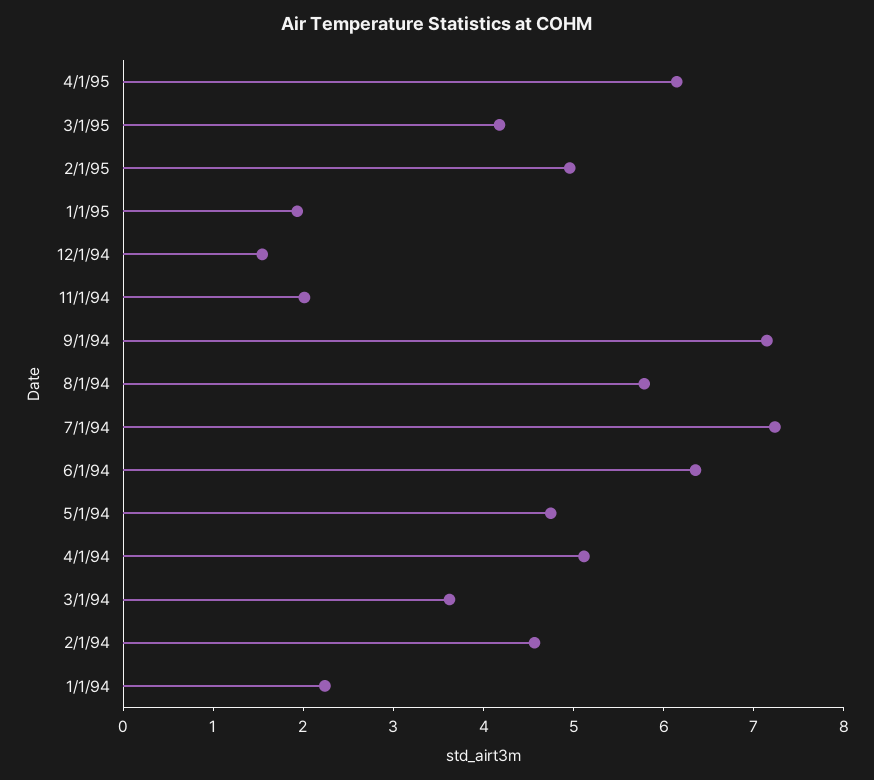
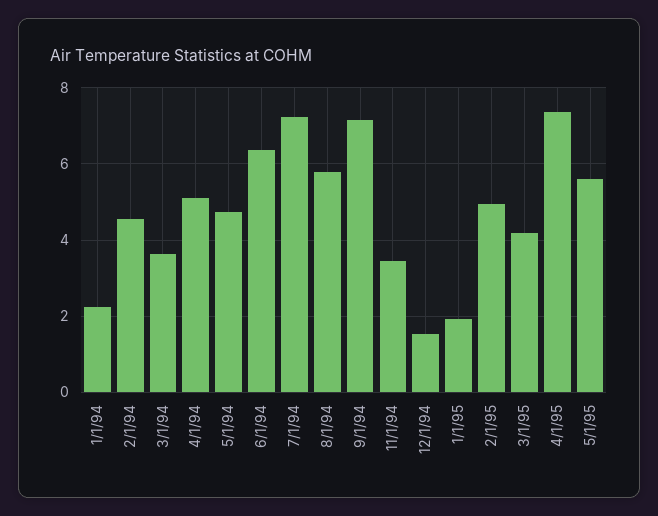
4/1/95: 6.2 -> 7.4
11/1/94: 2 -> 3.4
5/1/95: none -> 5.6

